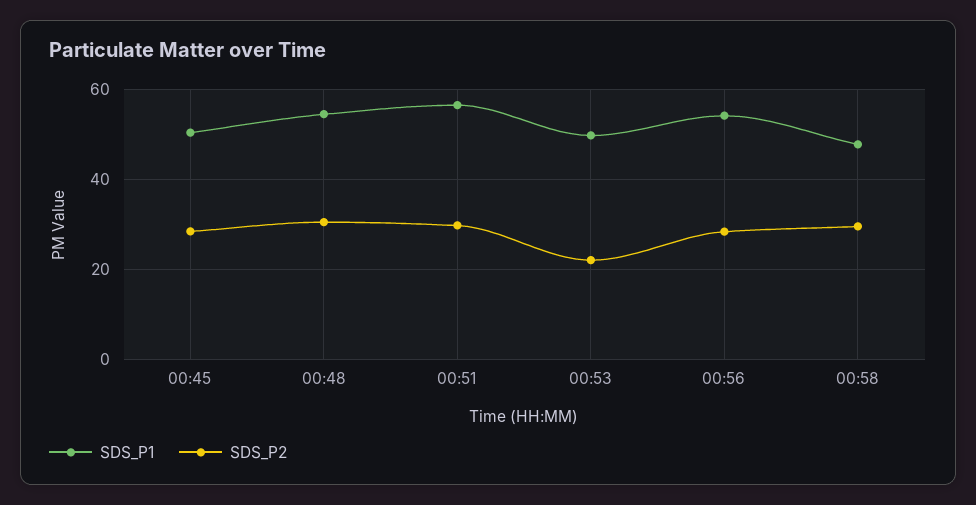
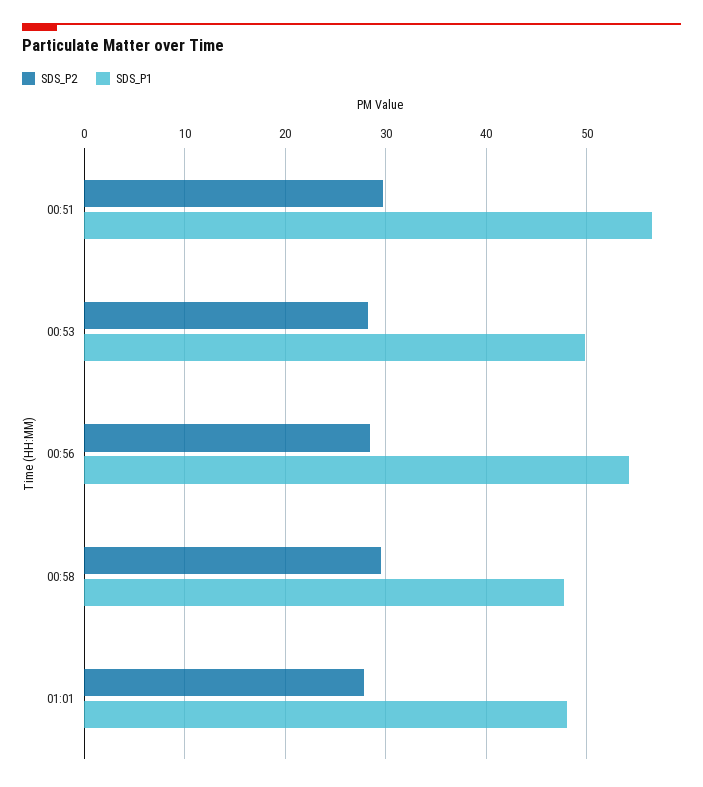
SDS_P1, 00:45: 50 -> none
SDS_P2, 00:45: 28 -> none
SDS_P1, 00:48: 54 -> none
SDS_P2, 00:48: 30 -> none
SDS_P2, 00:53: 22 -> 28
SDS_P2, 01:01: none -> 28
SDS_P1, 01:01: none -> 48

